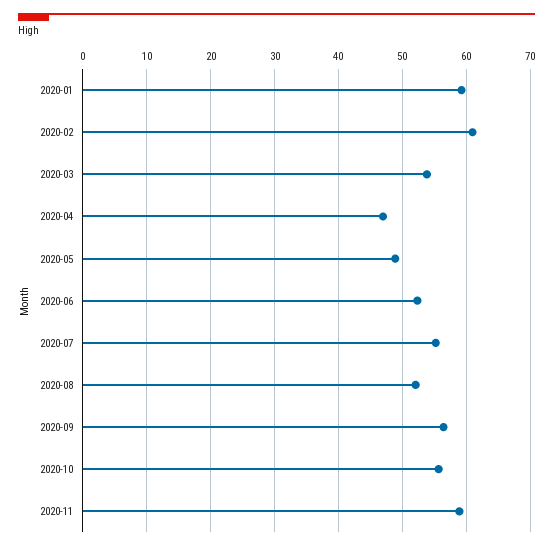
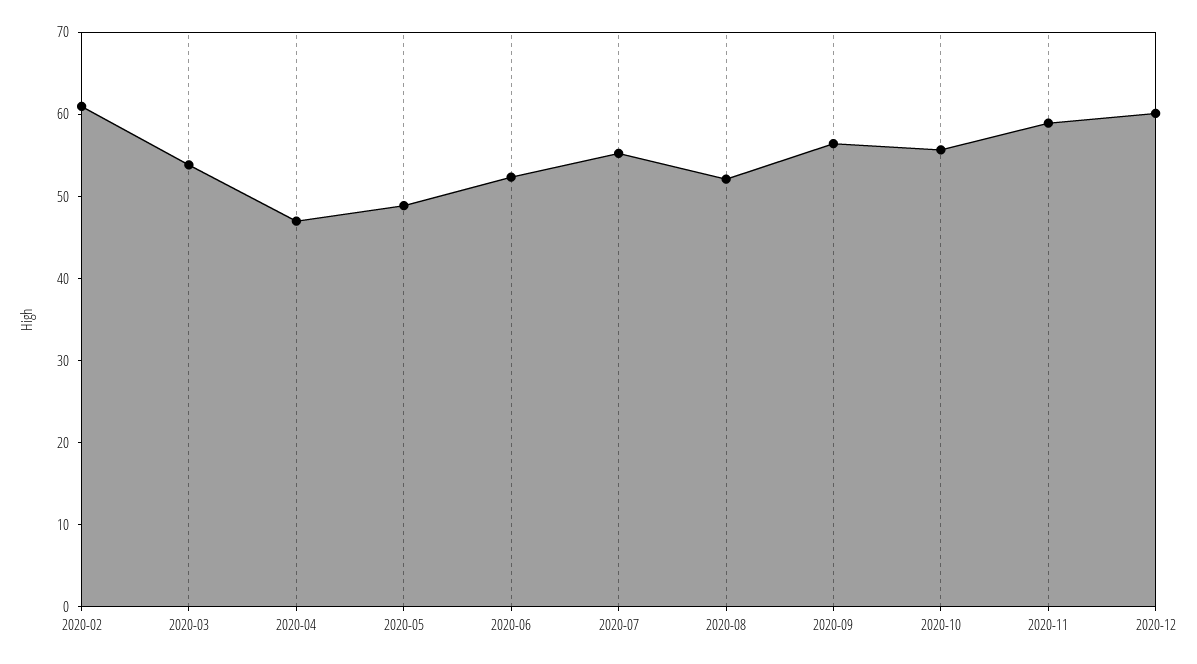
2020-01: 59 -> none
2020-12: none -> 60

